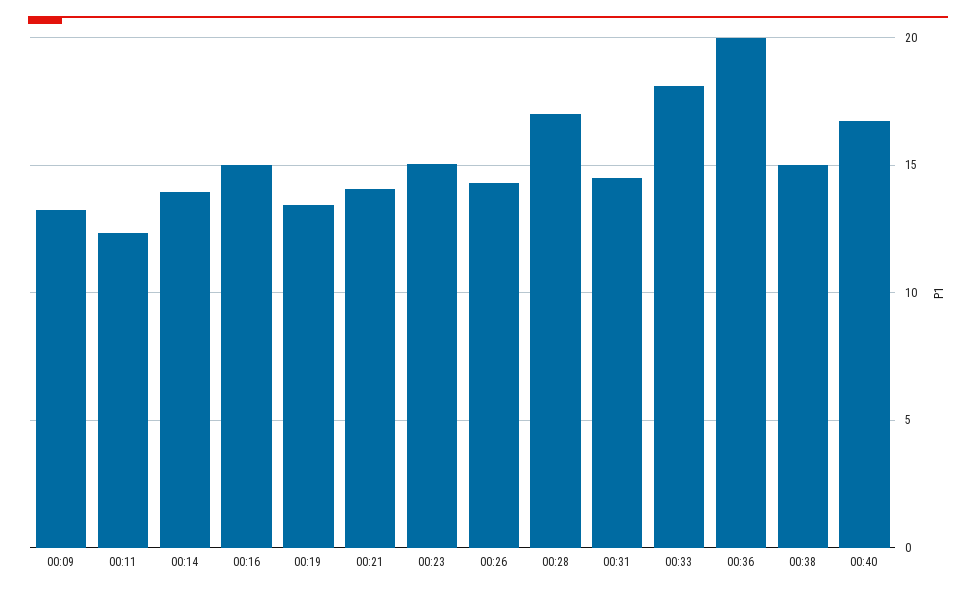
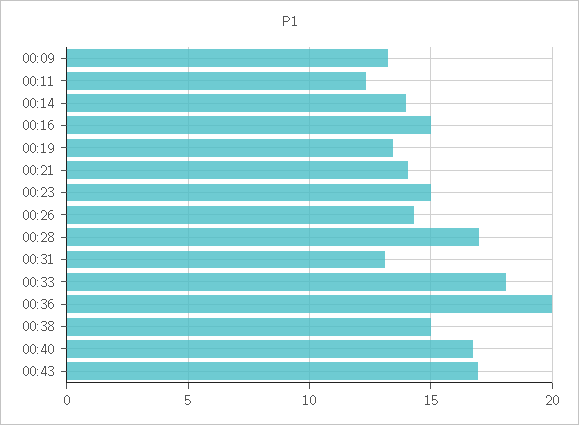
00:31: 14.5 -> 13
00:43: none -> 17

